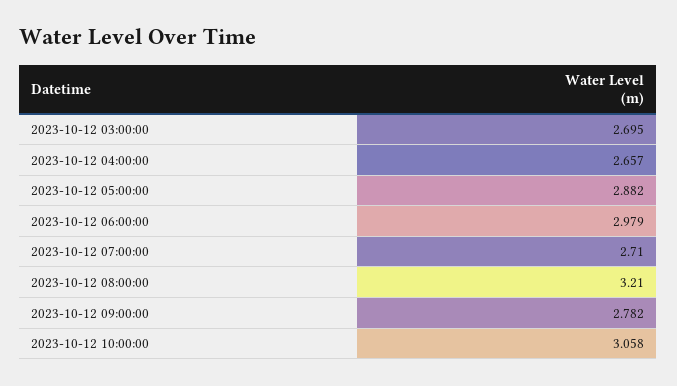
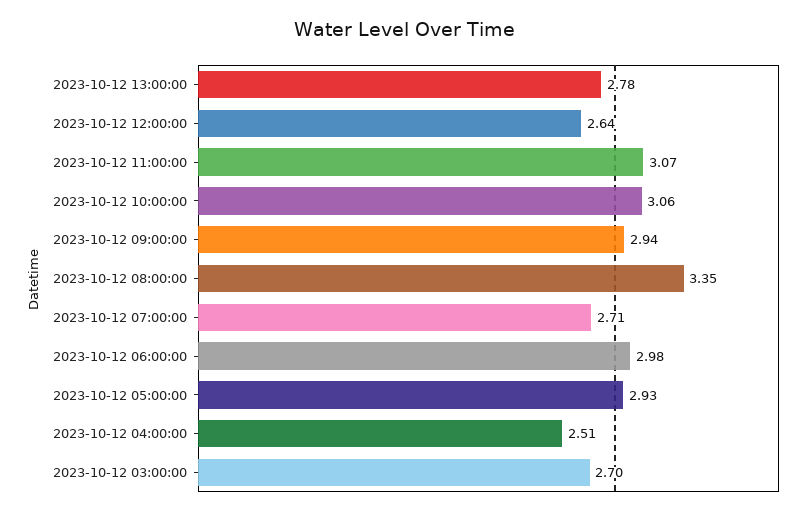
2023-10-12 04:00:00: 2.657 -> 2.51
2023-10-12 05:00:00: 2.882 -> 2.93
2023-10-12 08:00:00: 3.21 -> 3.35
2023-10-12 09:00:00: 2.782 -> 2.94
2023-10-12 13:00:00: none -> 2.78
2023-10-12 12:00:00: none -> 2.64
2023-10-12 11:00:00: none -> 3.07

